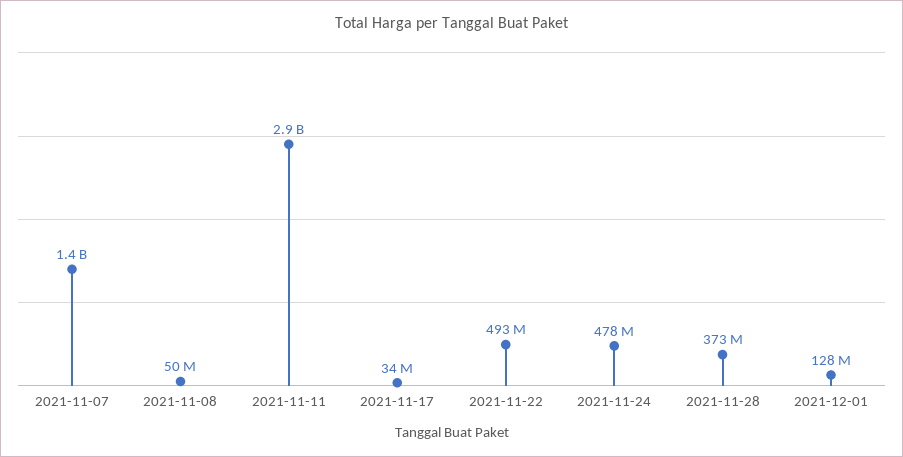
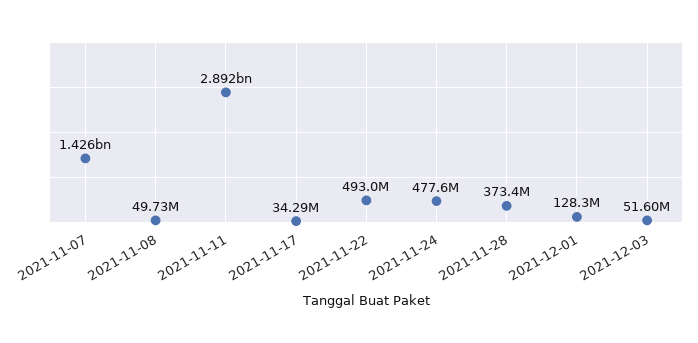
2021-12-03: none -> 51600000

